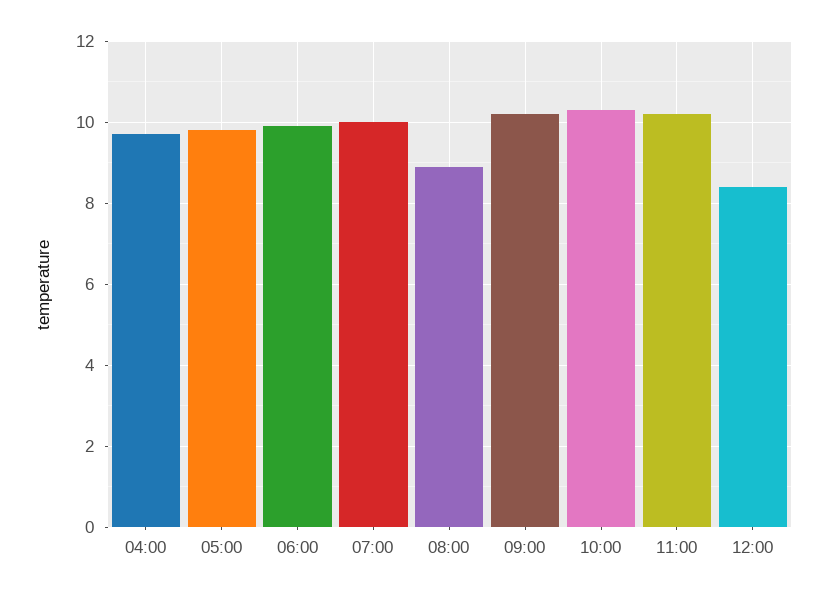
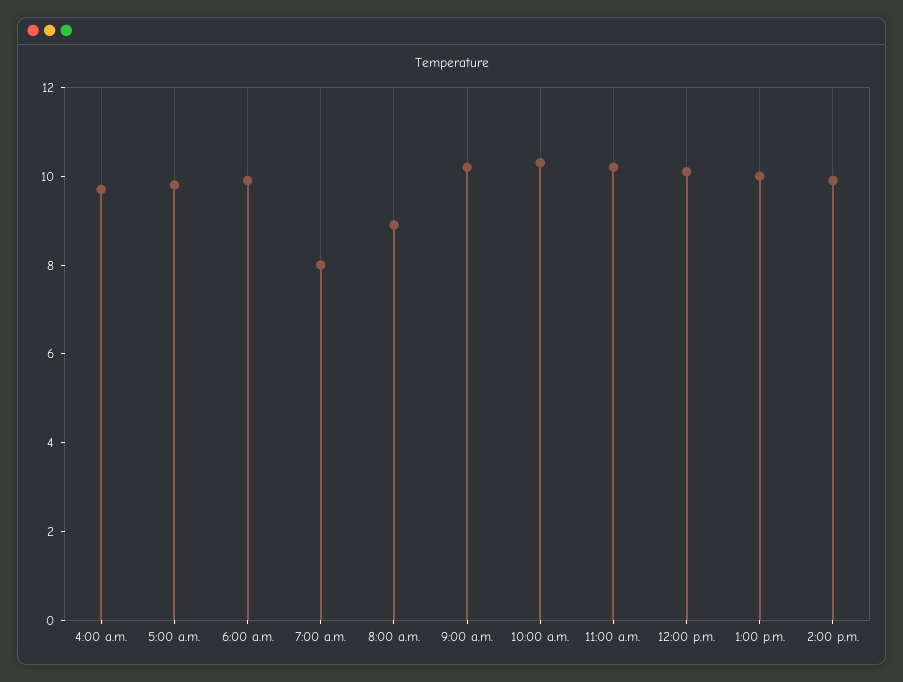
07:00: 10 -> 8
12:00: 8.5 -> 10
1:00 p.m.: none -> 10
2:00 p.m.: none -> 10

